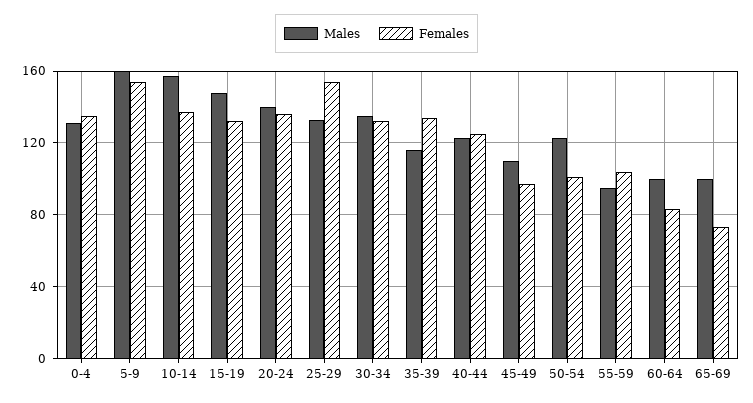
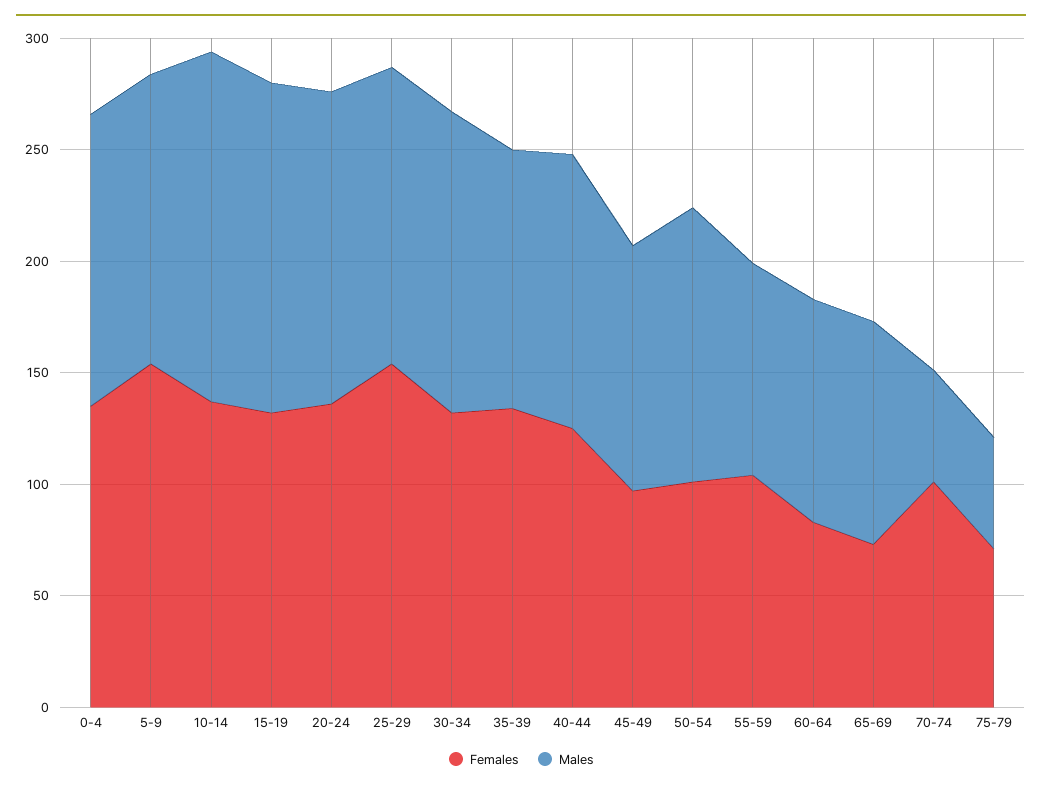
Males, 5-9: 160 -> 130
Females, 70-74: none -> 100
Males, 70-74: none -> 50
Females, 75-79: none -> 70
Males, 75-79: none -> 50

